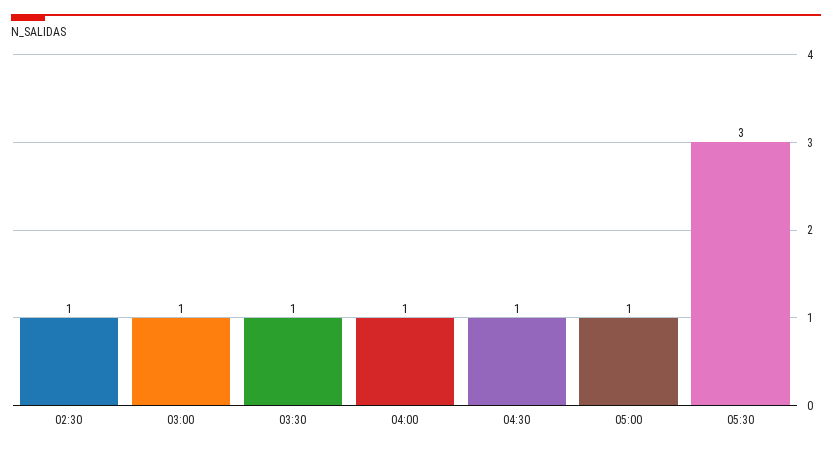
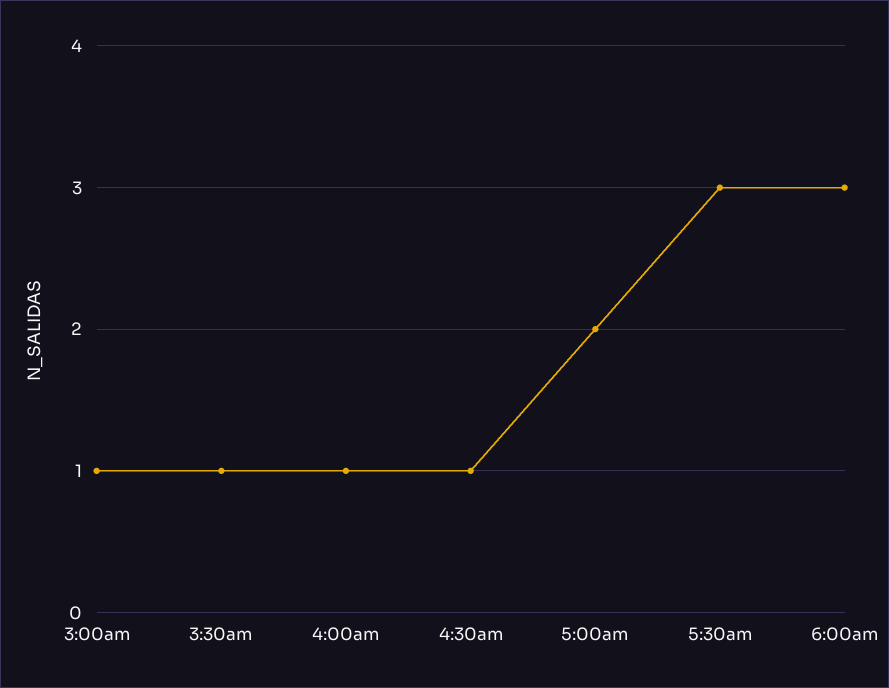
02:30: 1 -> none
05:00: 1 -> 2
6:00am: none -> 3

